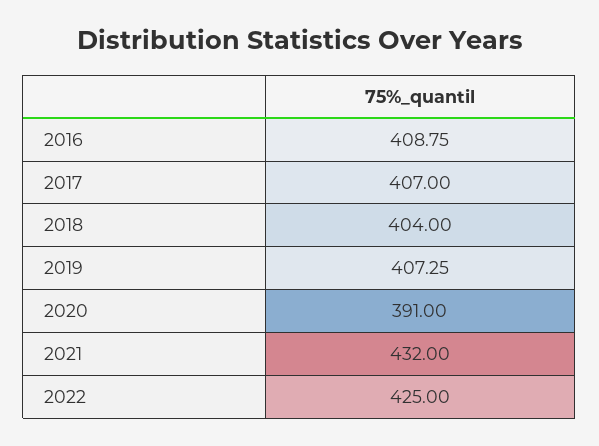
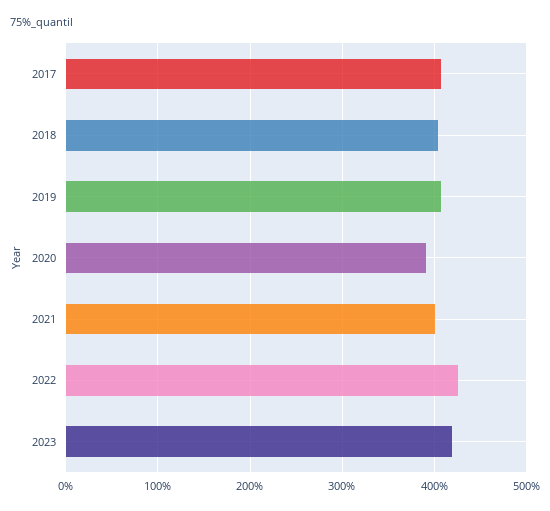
2016: 408.75 -> none
2021: 432 -> 400
2023: none -> 420

